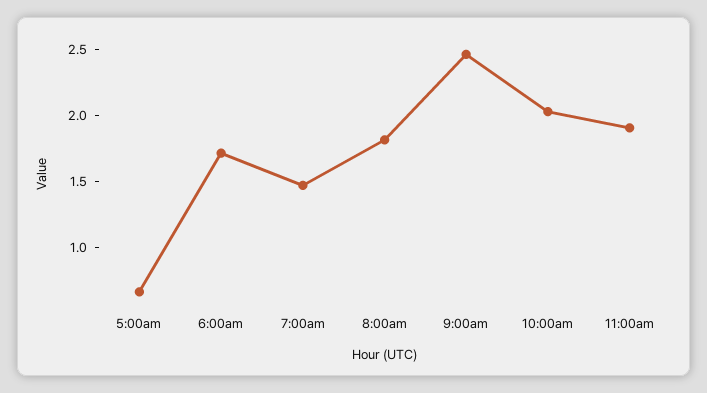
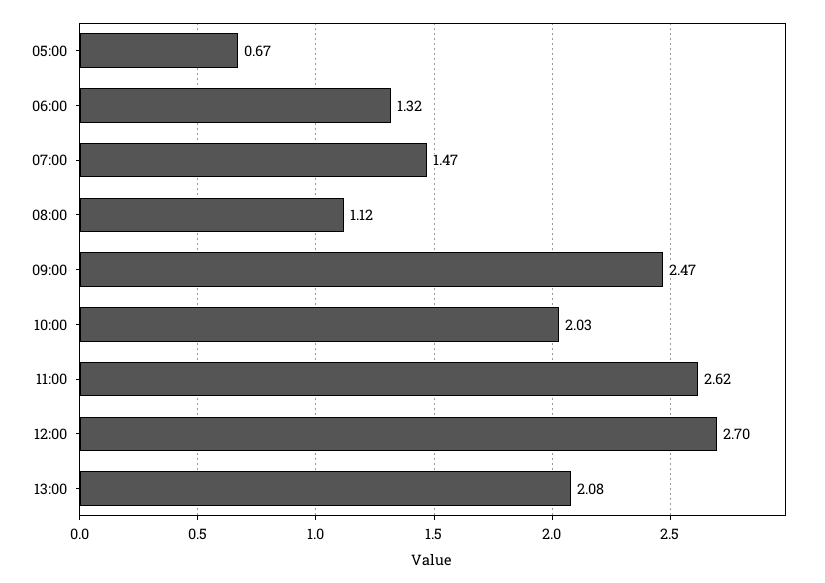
6:00am: 1.7 -> 1.32
8:00am: 1.8 -> 1.12
11:00am: 1.9 -> 2.62
12:00: none -> 2.7
13:00: none -> 2.08

